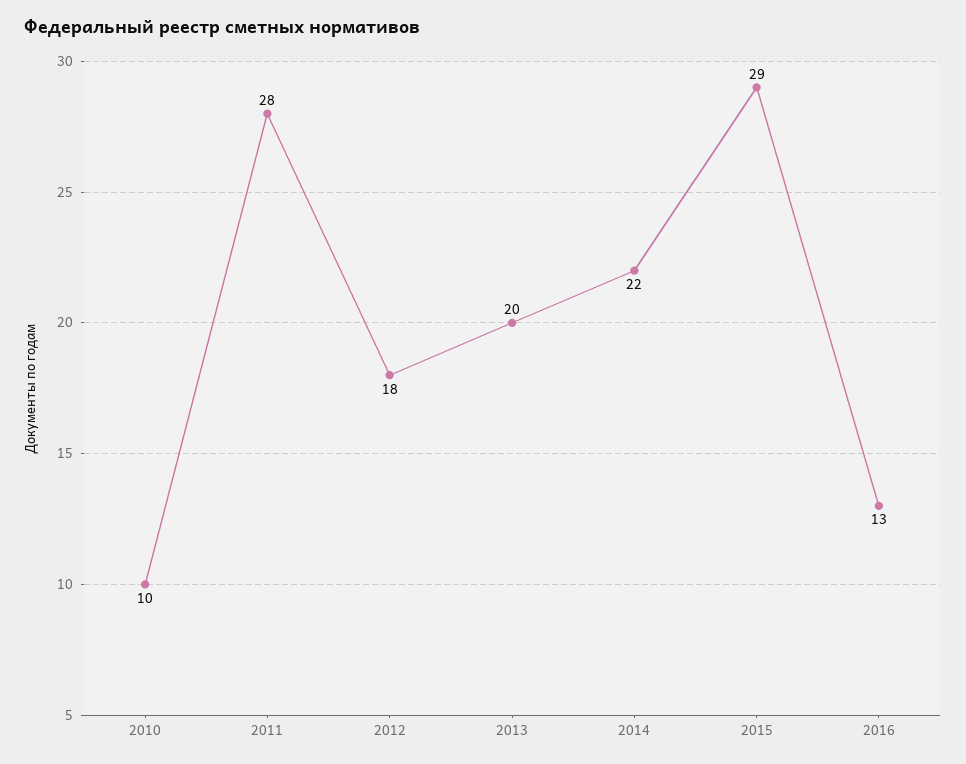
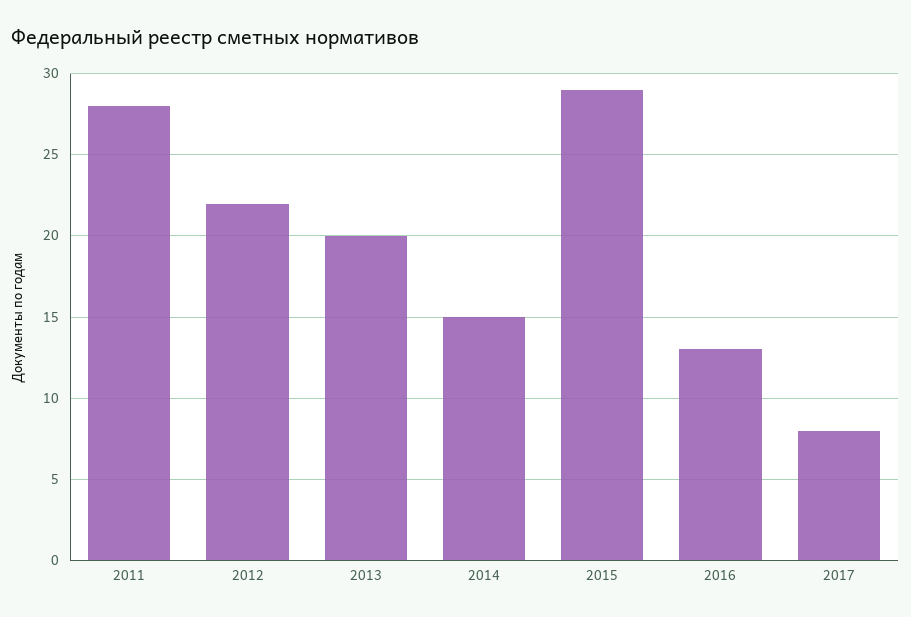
2010: 10 -> none
2012: 18 -> 22
2014: 22 -> 15
2017: none -> 8

